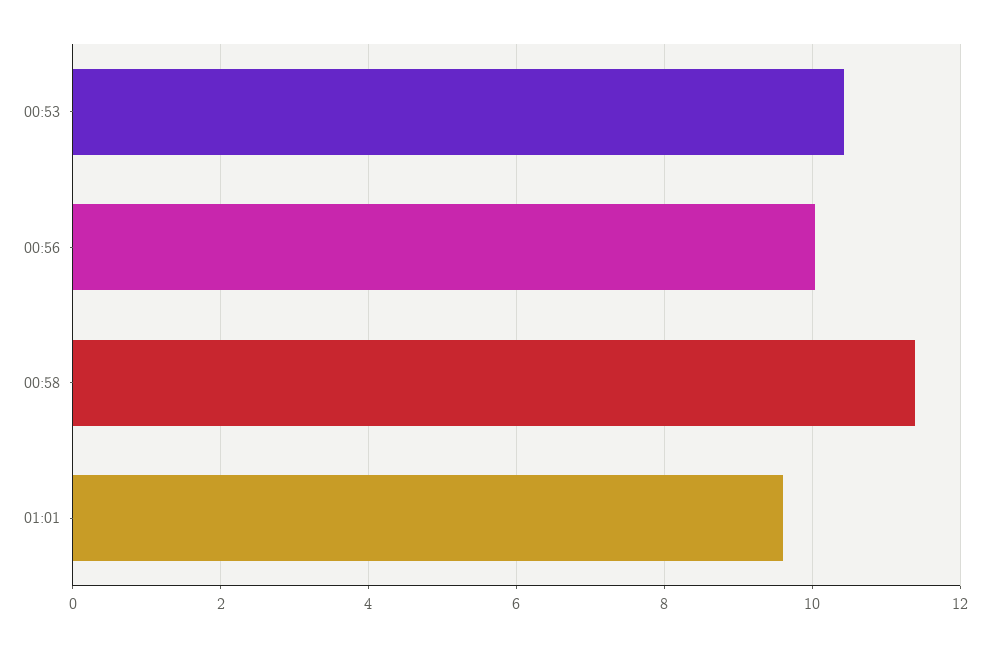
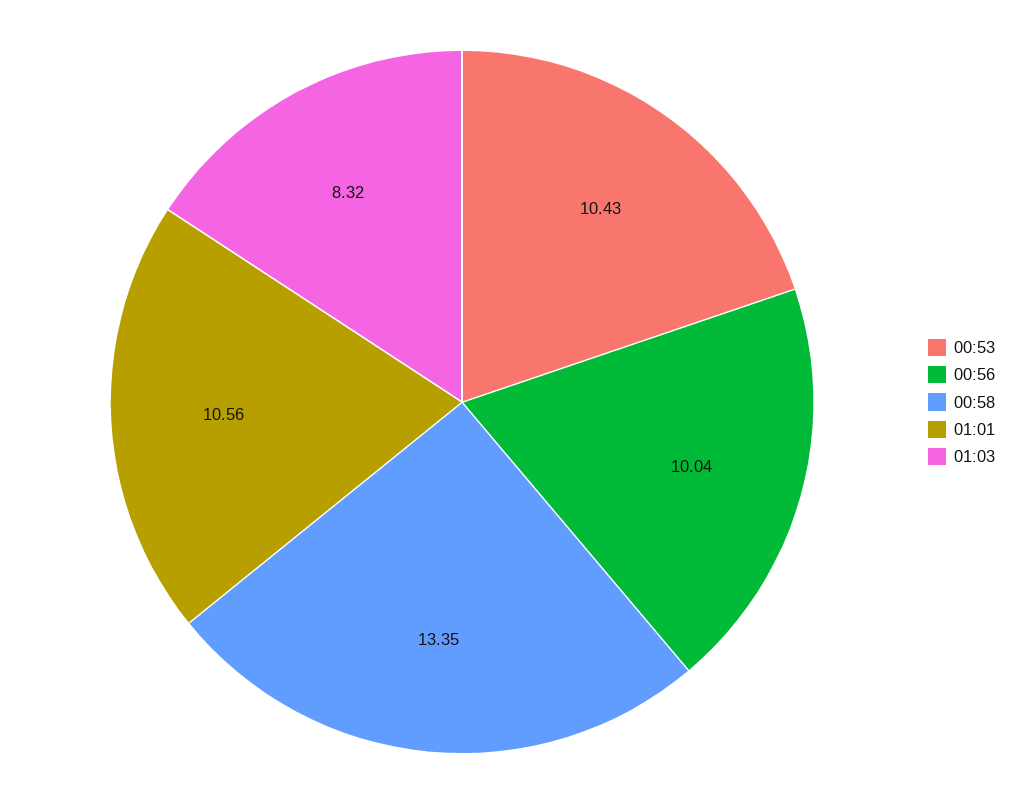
00:58: 11.4 -> 13.35
01:01: 9.6 -> 10.56
01:03: none -> 8.32

